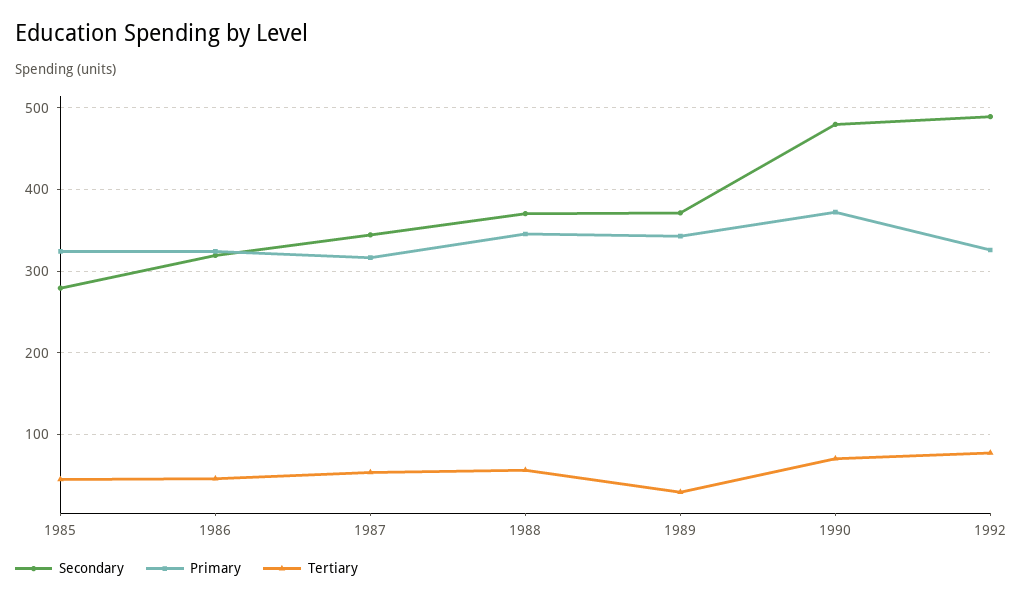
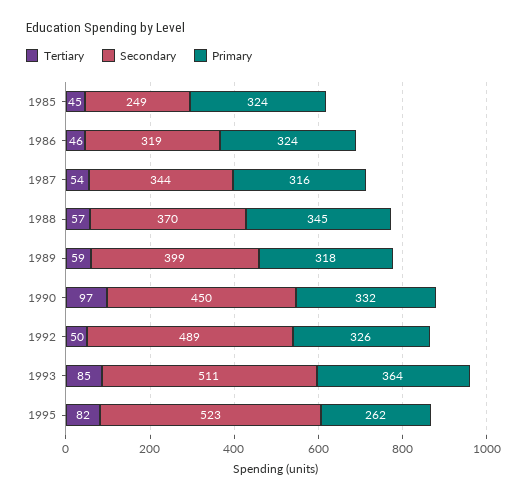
Secondary, 1985: 280 -> 249
Secondary, 1989: 370 -> 399
Primary, 1989: 340 -> 318
Tertiary, 1989: 30 -> 59
Secondary, 1990: 480 -> 450
Primary, 1990: 370 -> 332
Tertiary, 1990: 70 -> 97
Tertiary, 1992: 80 -> 50
Tertiary, 1993: none -> 85
Secondary, 1993: none -> 511
Primary, 1993: none -> 364
Tertiary, 1995: none -> 82
Secondary, 1995: none -> 523
Primary, 1995: none -> 262

